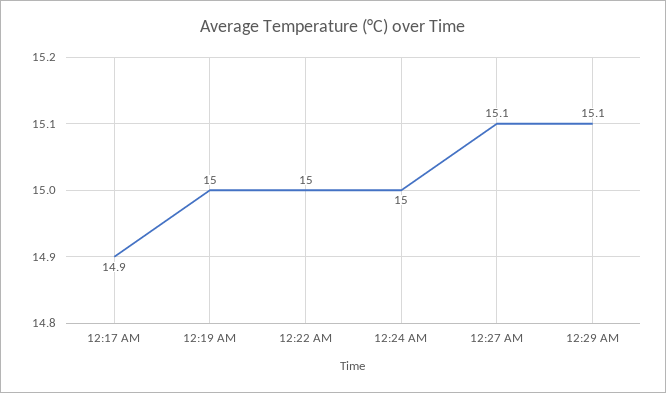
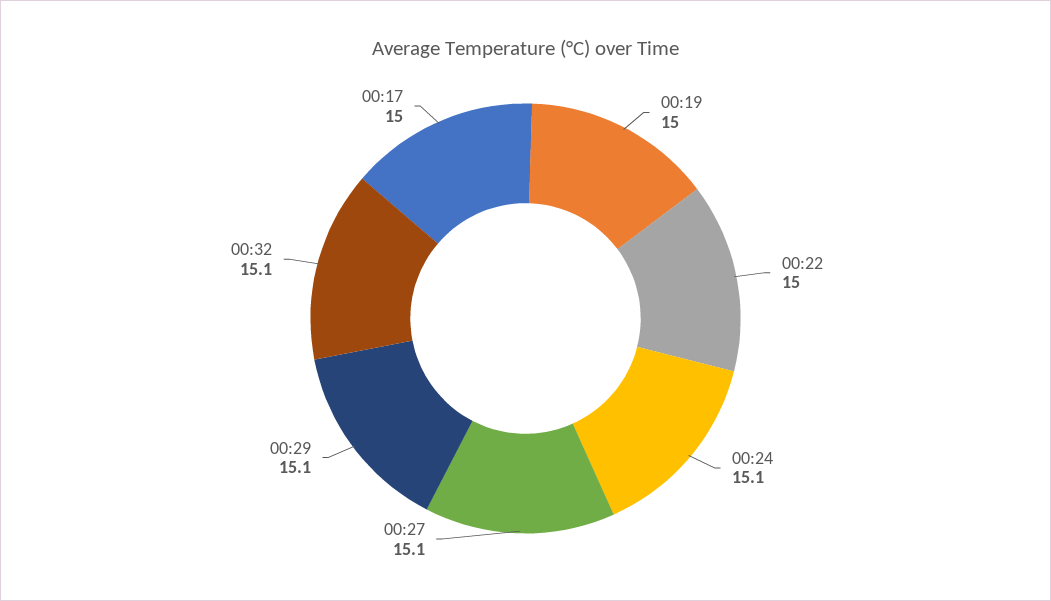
12:17 AM: 14.9 -> 15
12:24 AM: 15 -> 15.1
00:32: none -> 15.1

